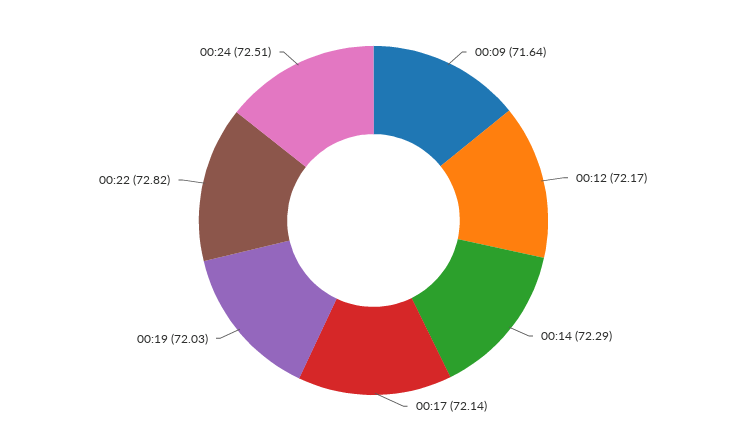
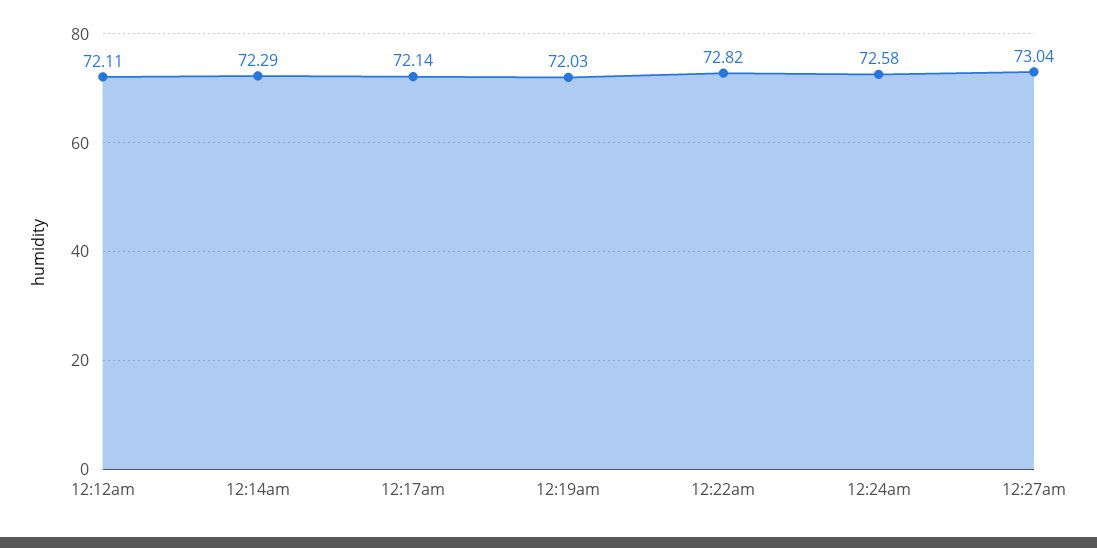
00:09: 71.64 -> none
00:12: 72.17 -> 72.11
00:24: 72.51 -> 72.58
12:27am: none -> 73.04

